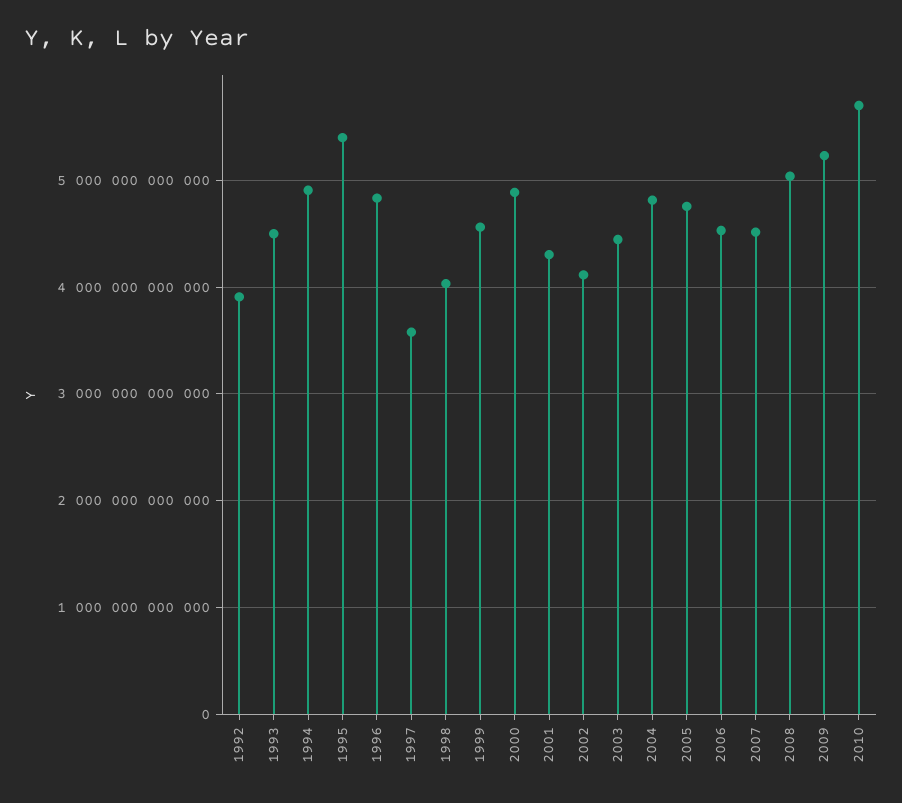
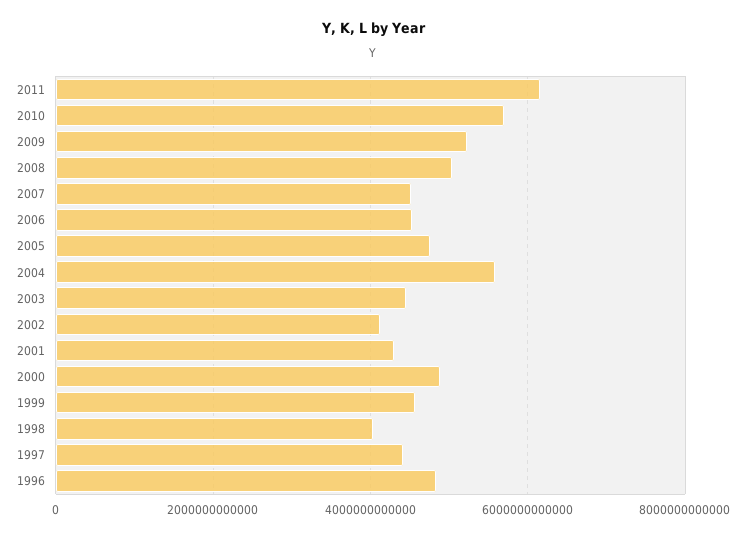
1992: 3900000000000 -> none
1993: 4500000000000 -> none
1994: 4900000000000 -> none
1995: 5400000000000 -> none
1997: 3600000000000 -> 4400000000000
2004: 4800000000000 -> 5600000000000
2011: none -> 6200000000000

